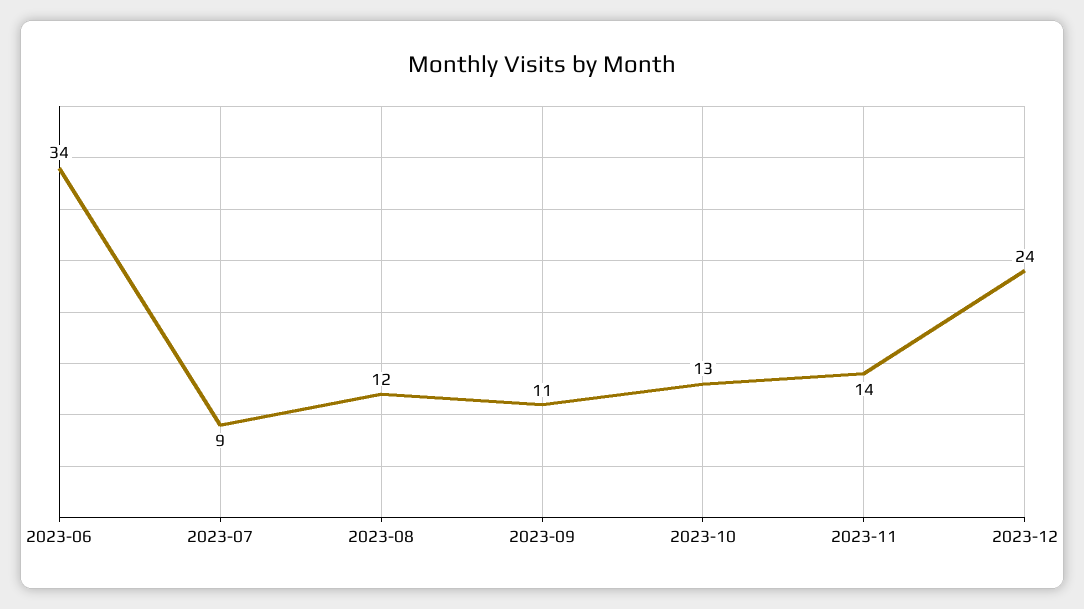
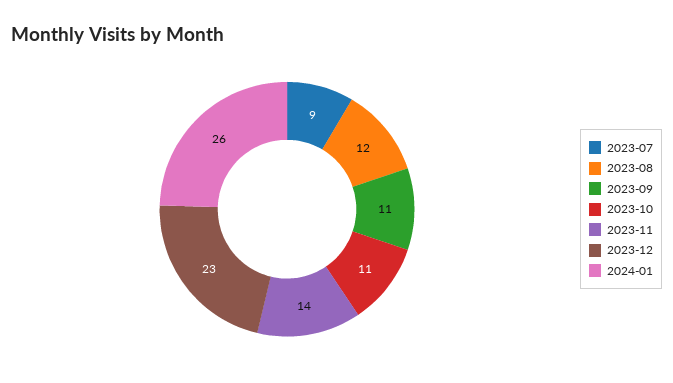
2023-06: 34 -> none
2023-10: 13 -> 11
2023-12: 24 -> 23
2024-01: none -> 26

